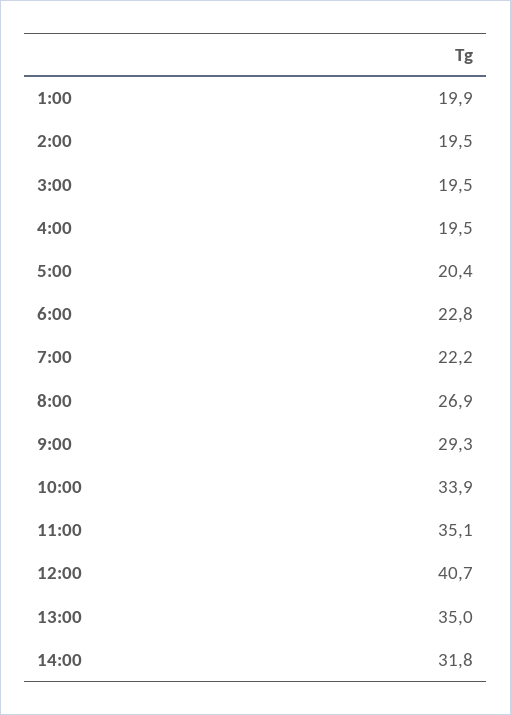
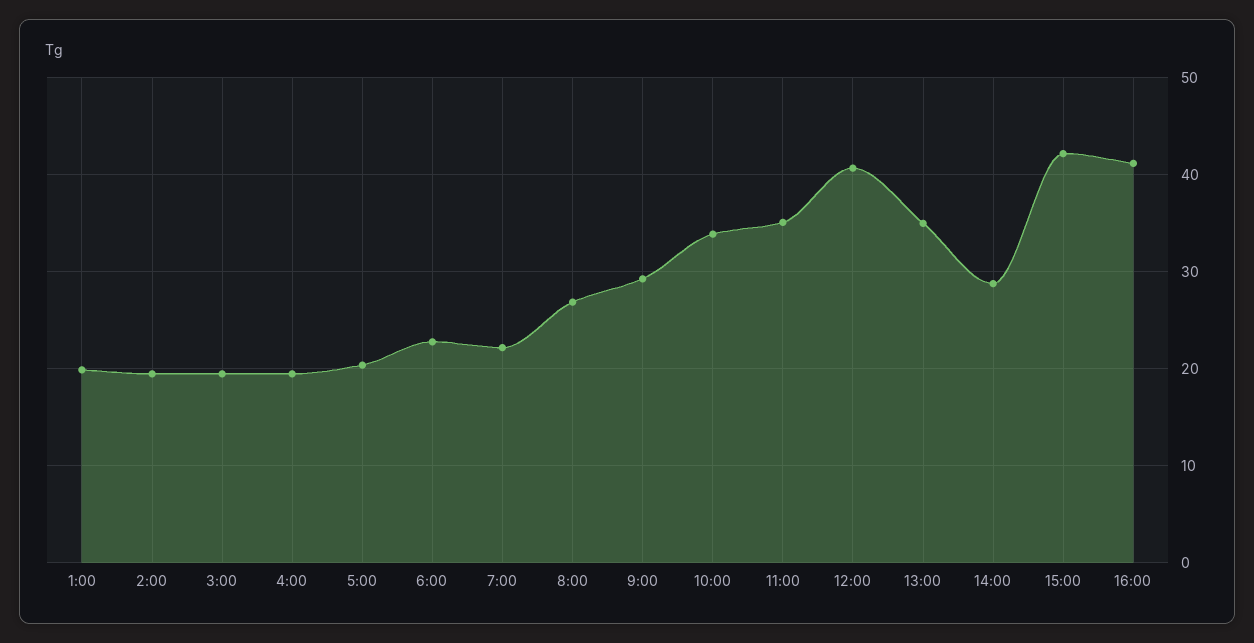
14:00: 31.8 -> 29
15:00: none -> 42
16:00: none -> 41

